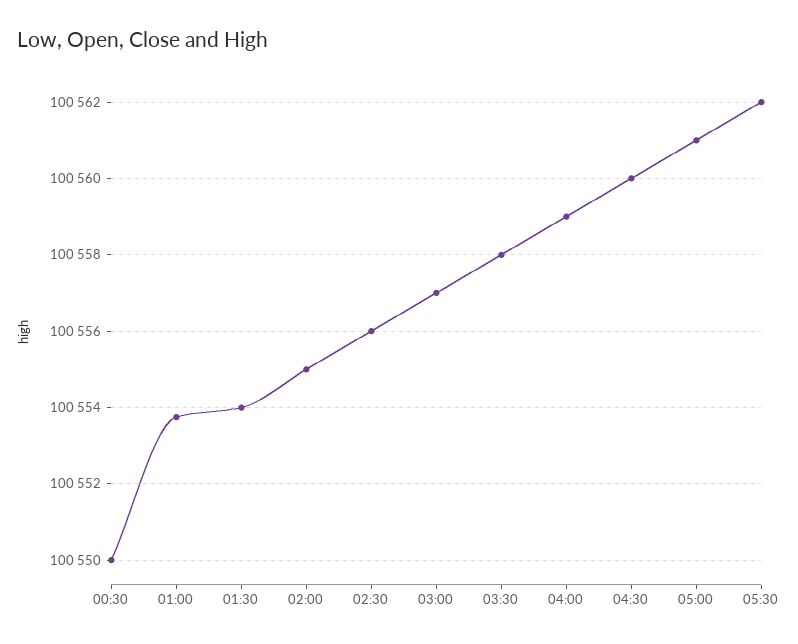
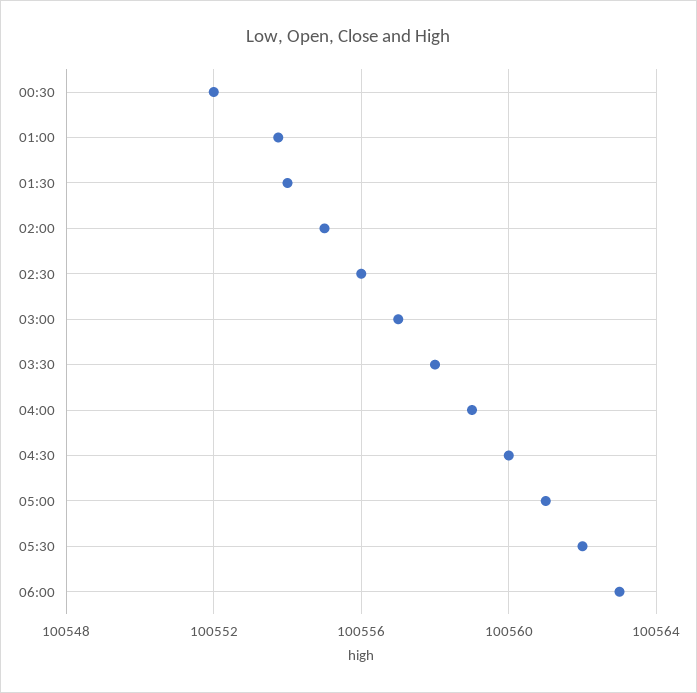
00:30: 100550 -> 100552
06:00: none -> 100563

